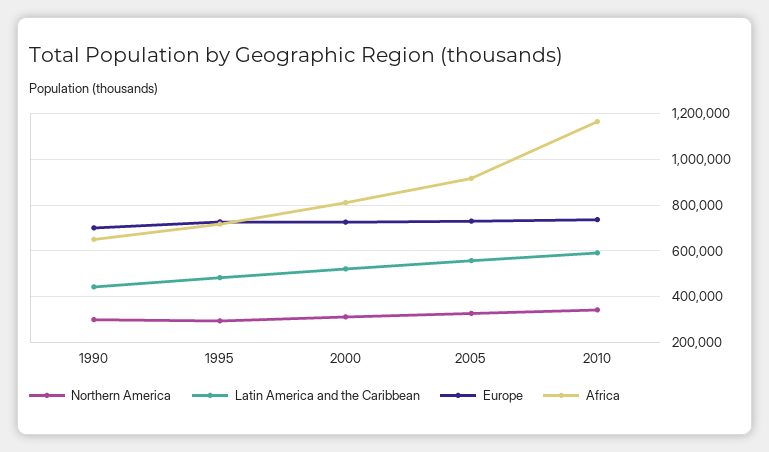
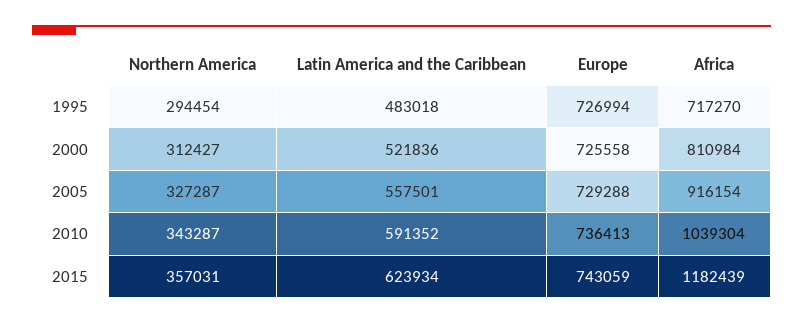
Northern America, 1990: 300000 -> none
Latin America and the Caribbean, 1990: 450000 -> none
Europe, 1990: 700000 -> none
Africa, 1990: 650000 -> none
Africa, 2010: 1150000 -> 1039304
Northern America, 2015: none -> 357031
Latin America and the Caribbean, 2015: none -> 623934
Europe, 2015: none -> 743059
Africa, 2015: none -> 1182439

